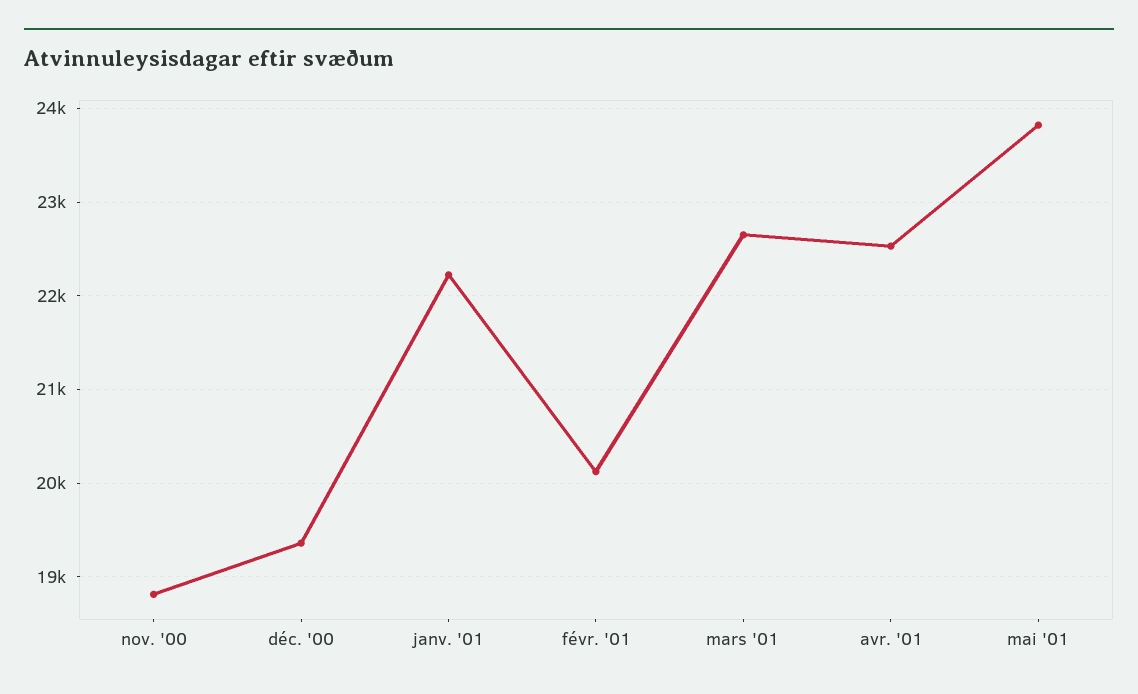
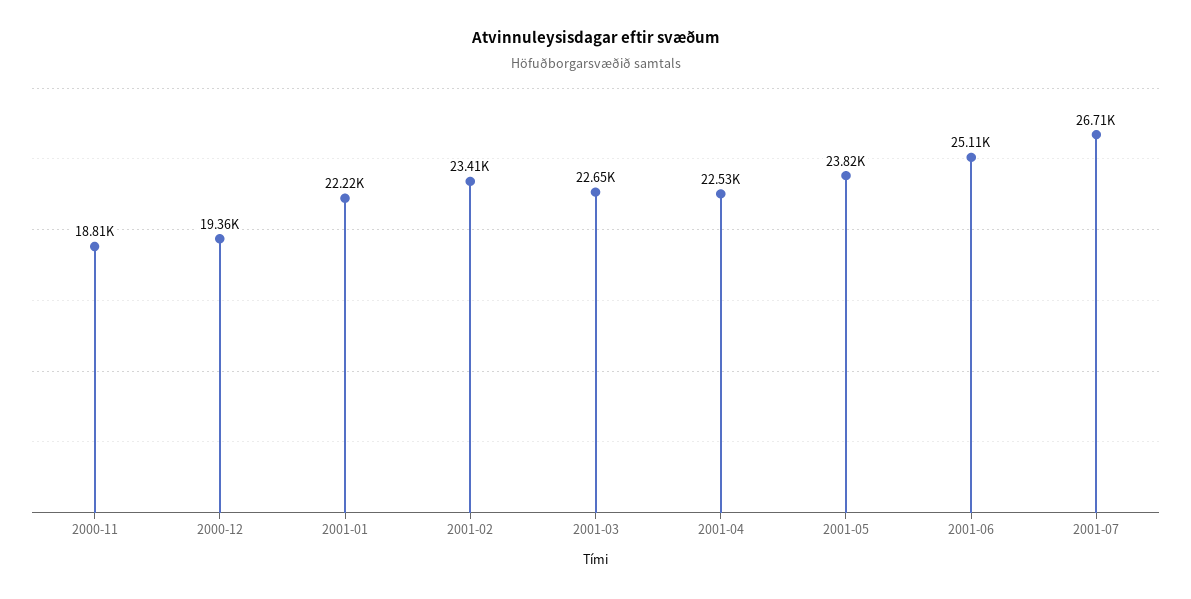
févr. '01: 20100 -> 23410
2001-06: none -> 25110
2001-07: none -> 26710

